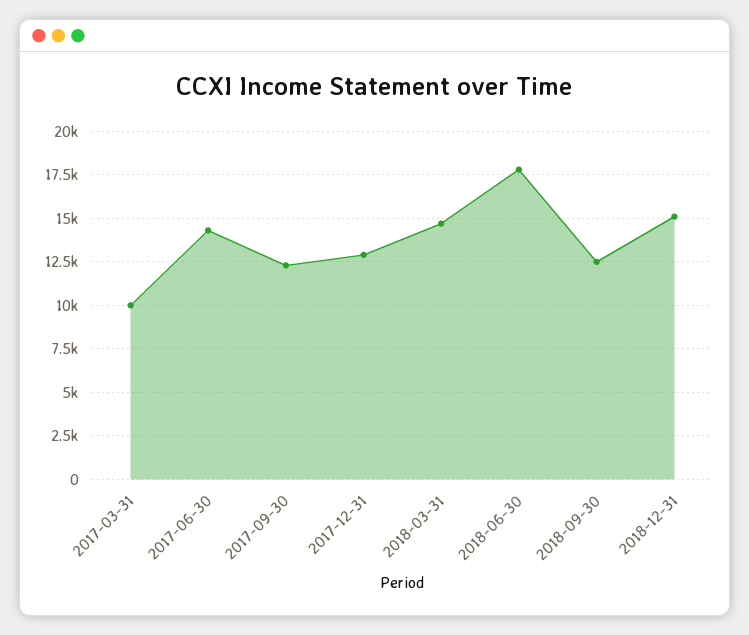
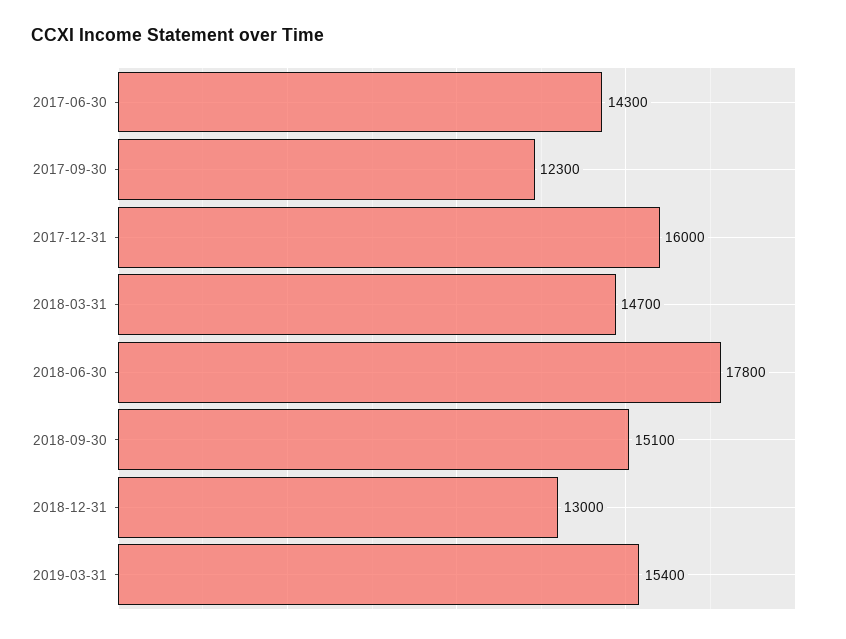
2017-03-31: 10000 -> none
2017-12-31: 13000 -> 16000
2018-09-30: 12500 -> 15100
2018-12-31: 15000 -> 13000
2019-03-31: none -> 15400

